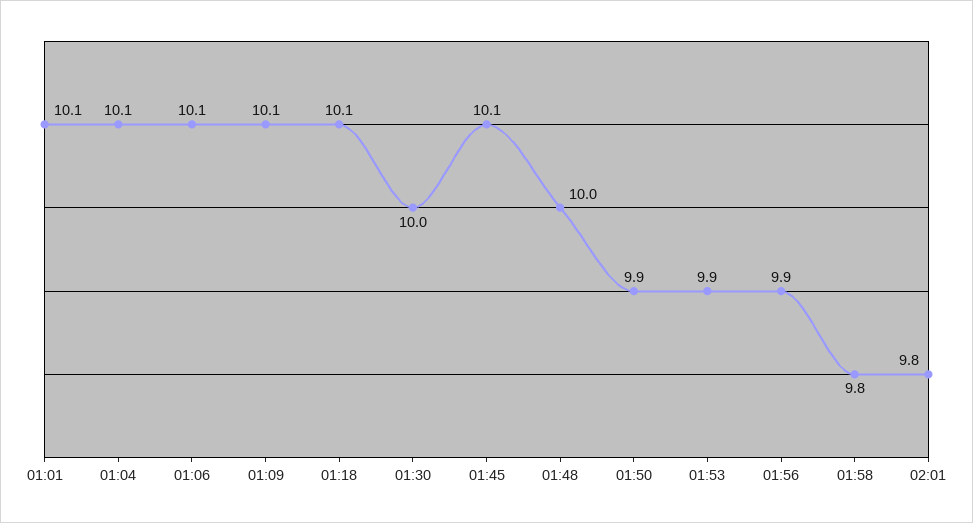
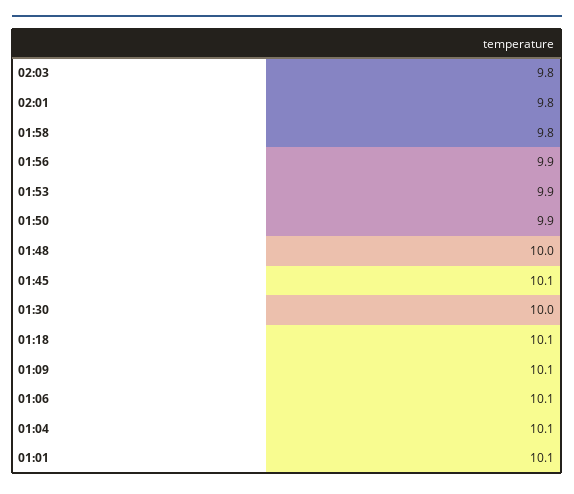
02:03: none -> 9.8

